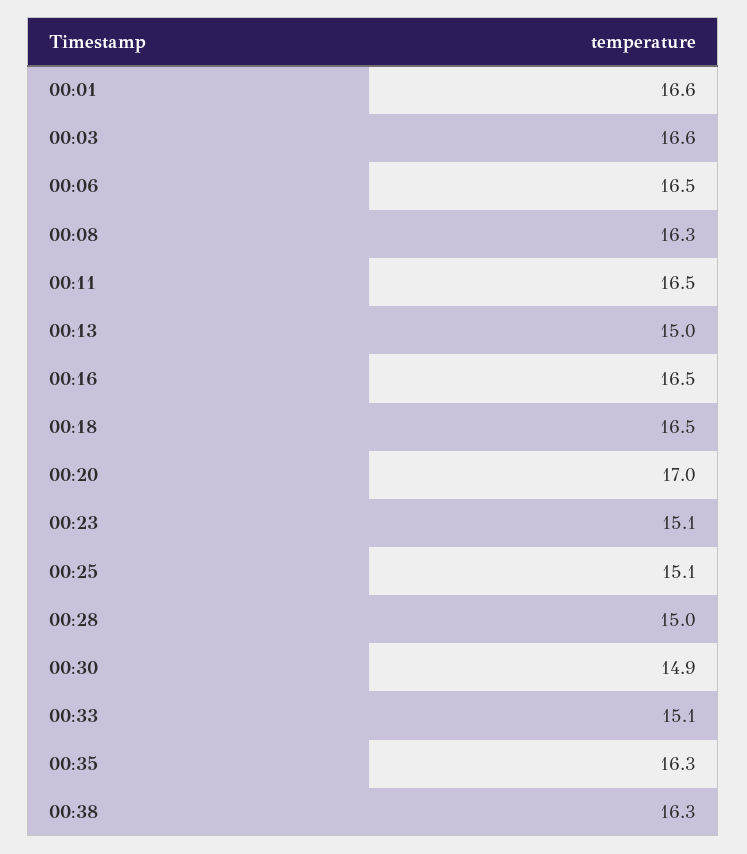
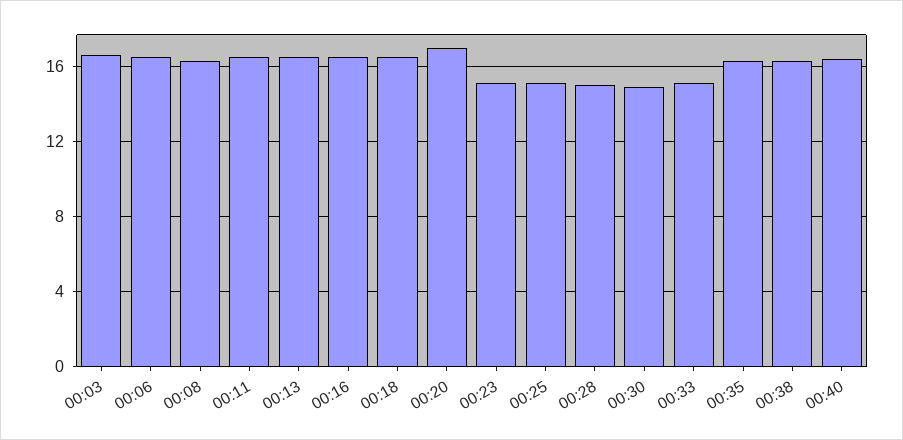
00:01: 16.6 -> none
00:13: 15 -> 16.5
00:40: none -> 16.5

